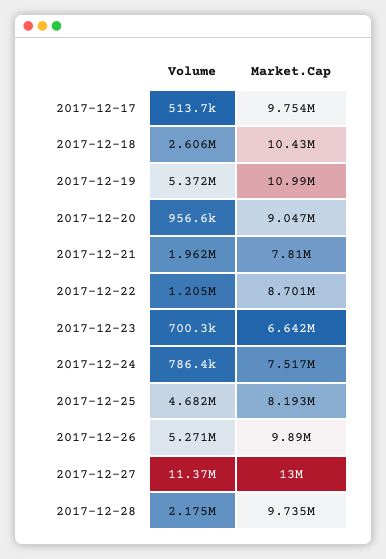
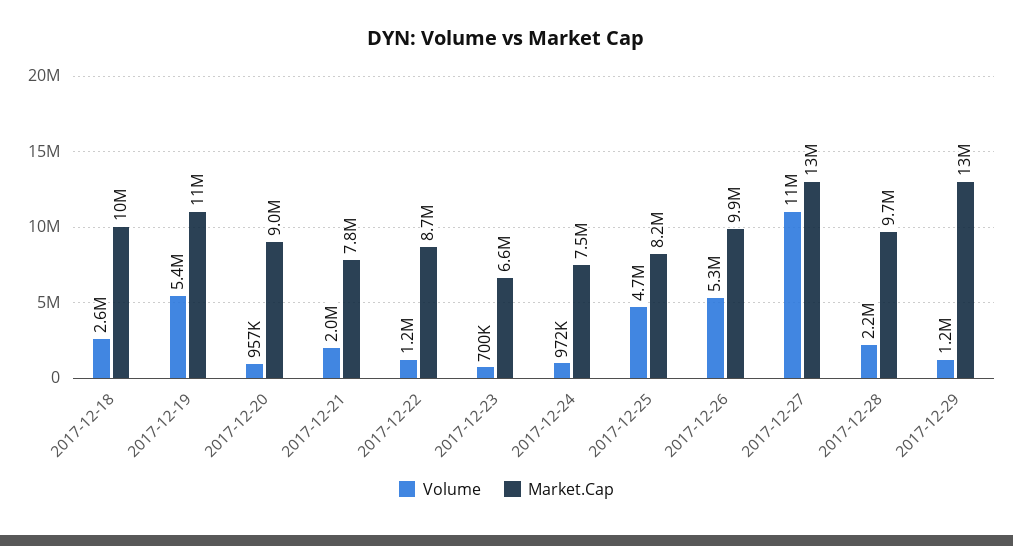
Volume, 2017-12-17: 513700 -> none
Market.Cap, 2017-12-17: 9754000 -> none
Volume, 2017-12-24: 786400 -> 972000
Volume, 2017-12-29: none -> 1200000
Market.Cap, 2017-12-29: none -> 13000000

